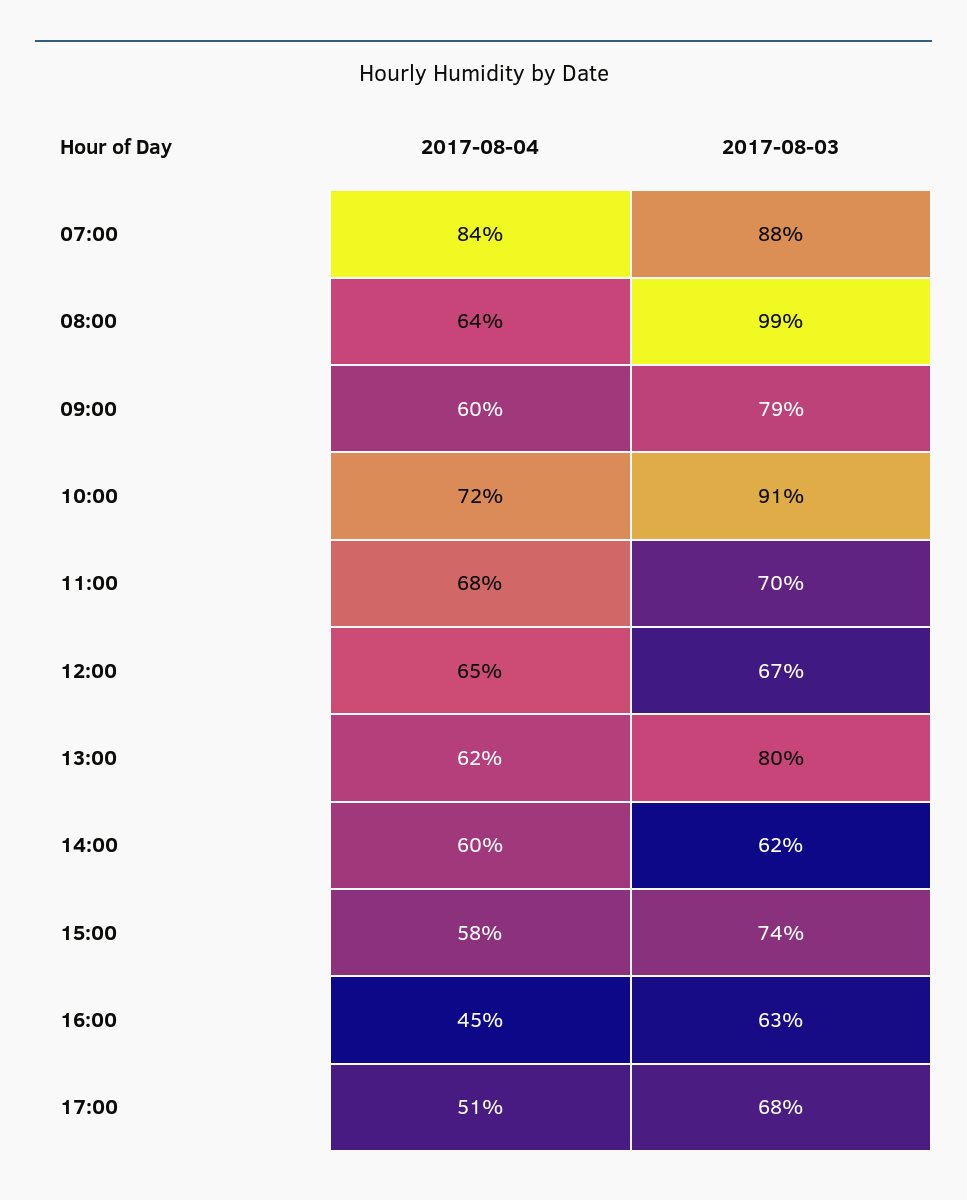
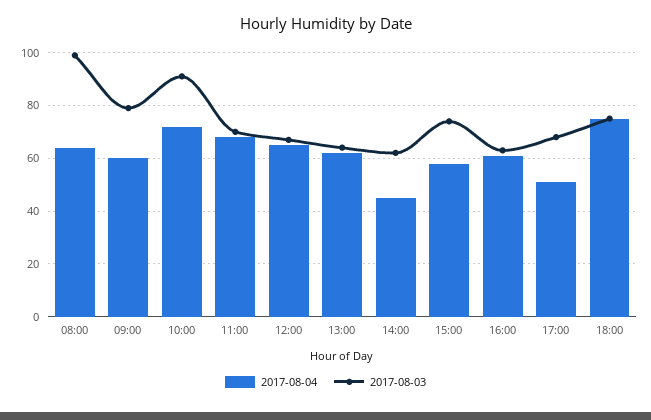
2017-08-04, 07:00: 84 -> none
2017-08-03, 07:00: 88 -> none
2017-08-03, 13:00: 80 -> 65
2017-08-04, 14:00: 60 -> 45
2017-08-04, 16:00: 45 -> 60
2017-08-04, 18:00: none -> 75
2017-08-03, 18:00: none -> 75

